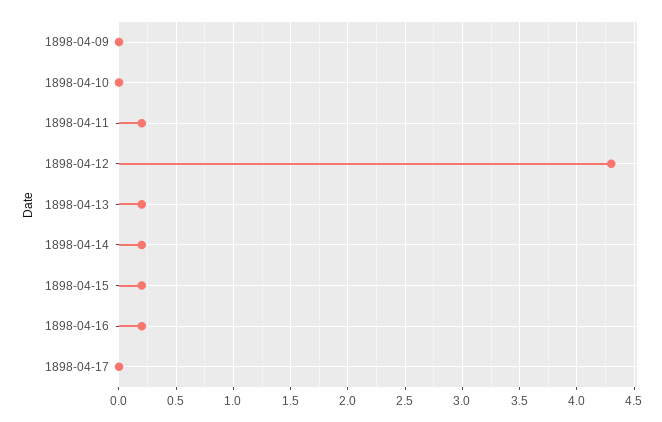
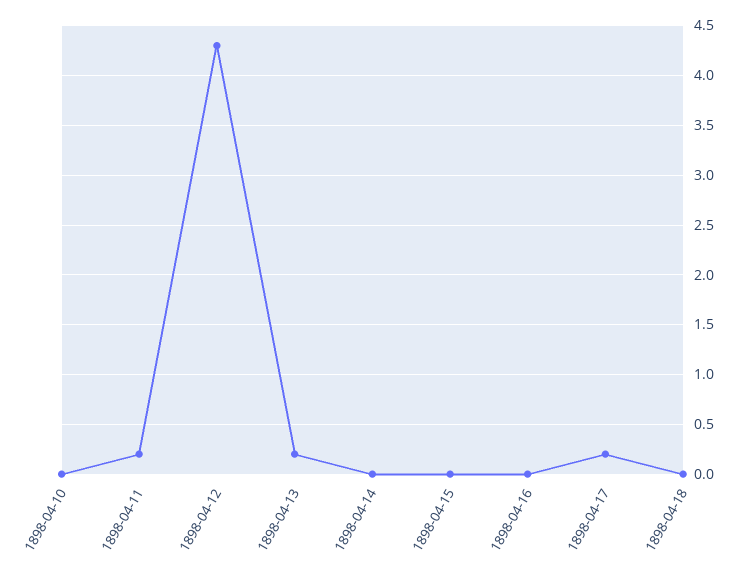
1898-04-09: 0 -> none
1898-04-14: 0.2 -> 0
1898-04-15: 0.2 -> 0
1898-04-16: 0.2 -> 0
1898-04-17: 0 -> 0.2
1898-04-18: none -> 0

